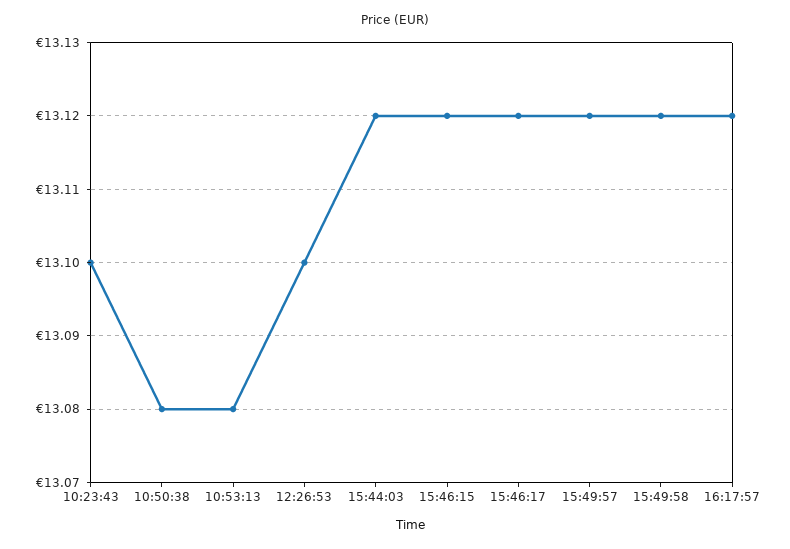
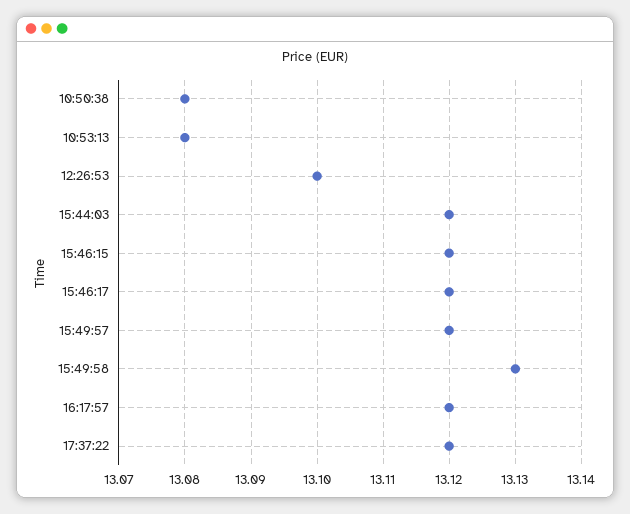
10:23:43: 13.1 -> none
15:49:58: 13.12 -> 13.13
17:37:22: none -> 13.12

